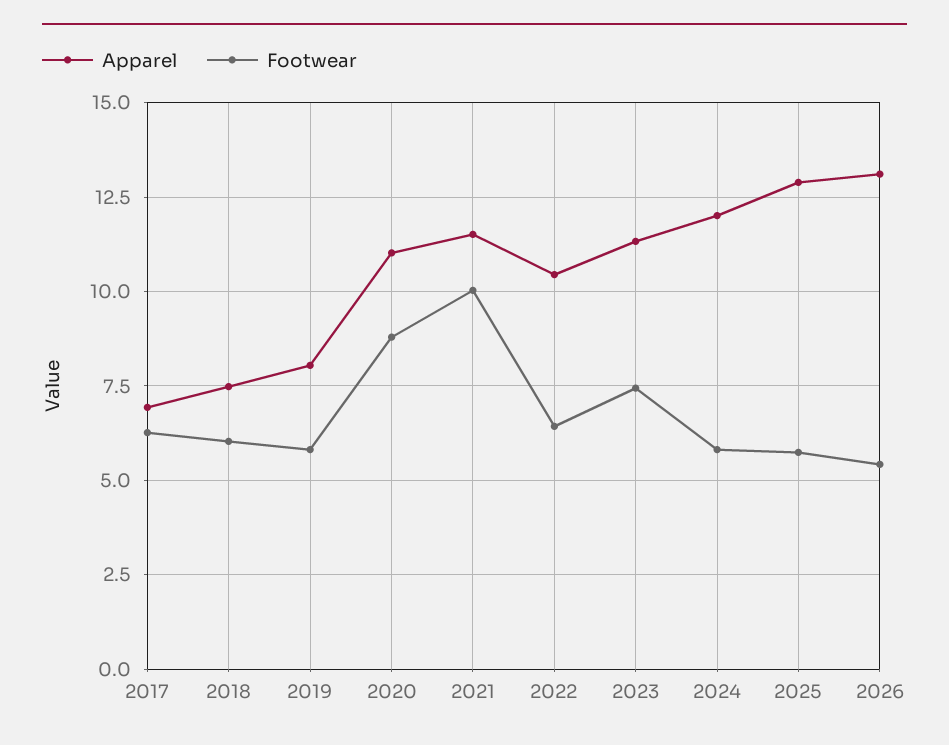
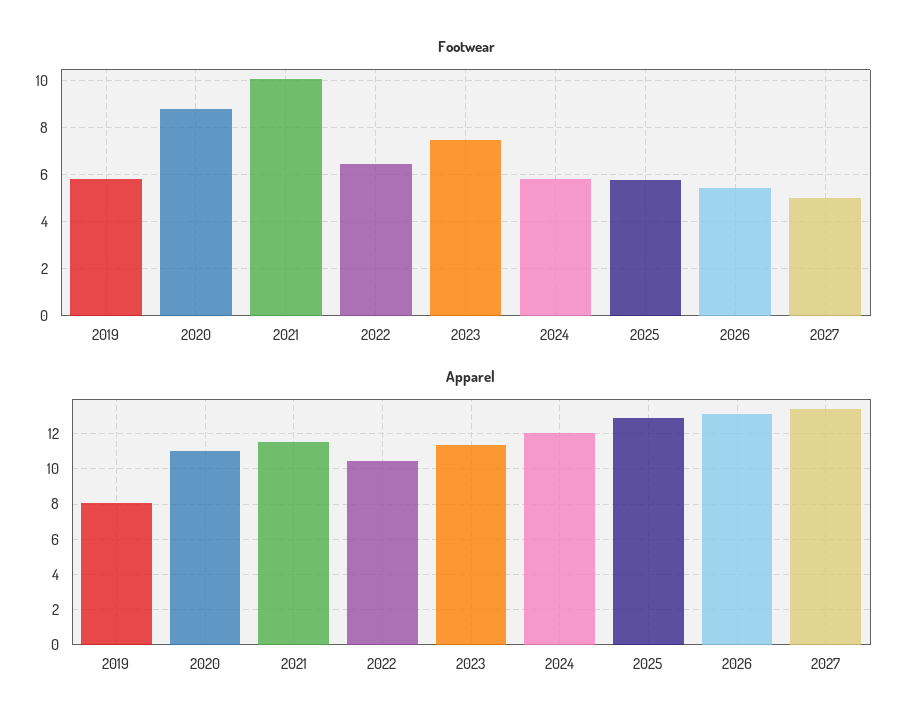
Apparel, 2017: 7 -> none
Footwear, 2017: 6.25 -> none
Apparel, 2018: 7.5 -> none
Footwear, 2018: 6 -> none
Footwear, 2027: none -> 5
Apparel, 2027: none -> 13.5

